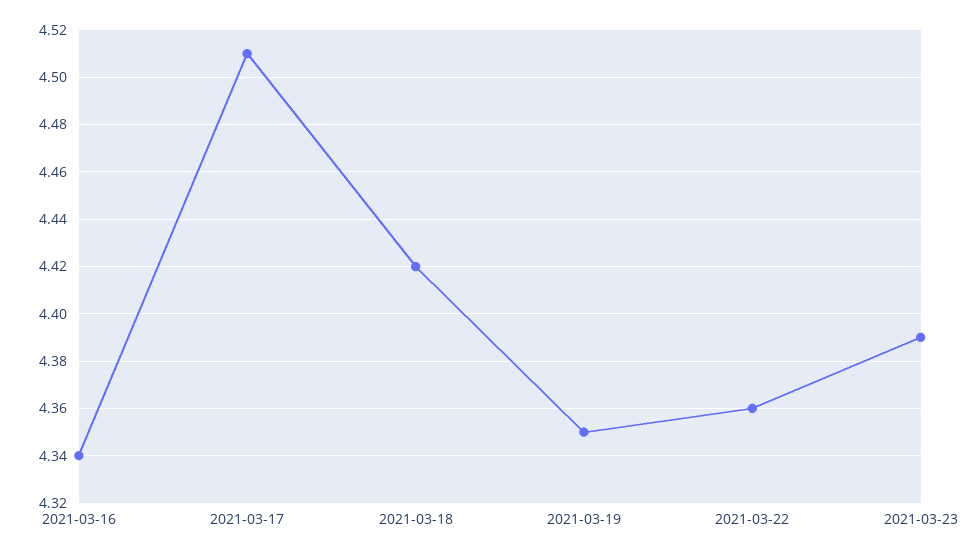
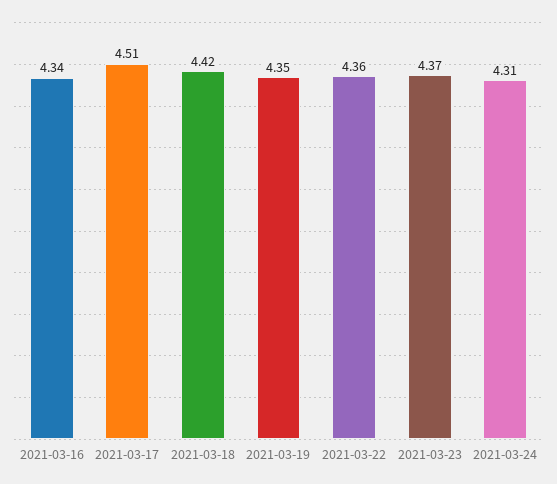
2021-03-23: 4.39 -> 4.37
2021-03-24: none -> 4.31

